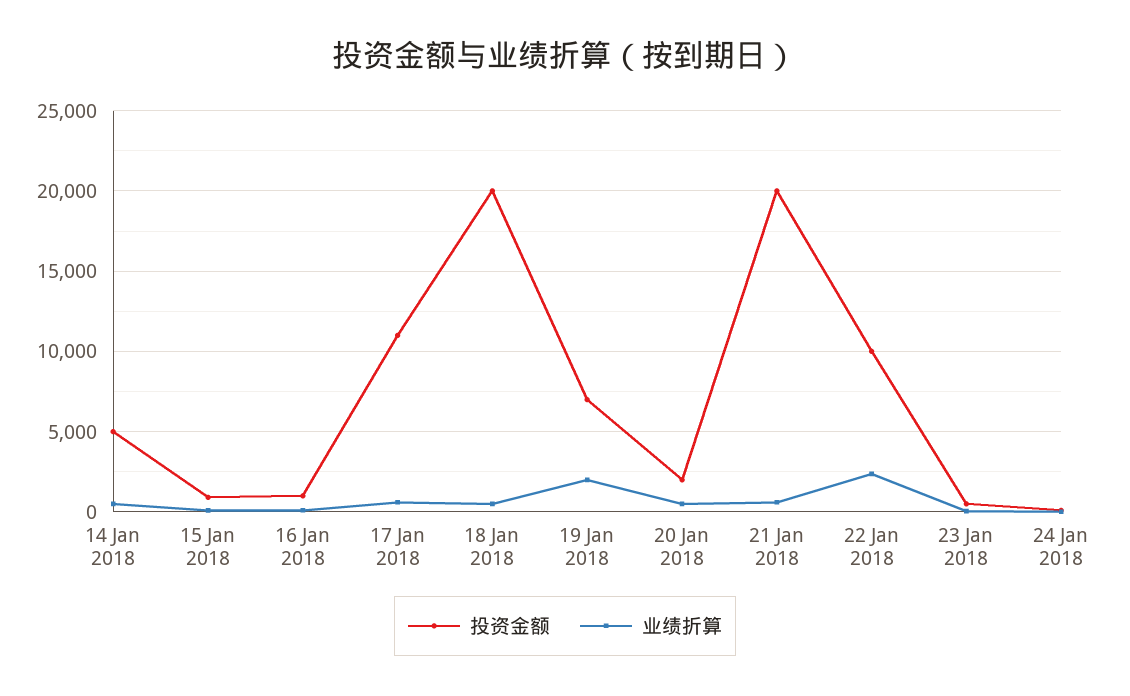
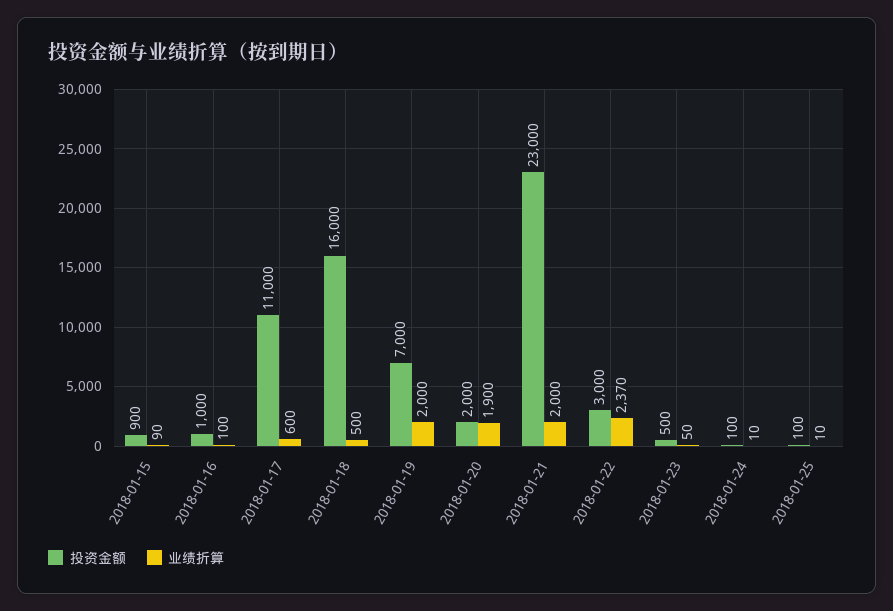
投资金额, 14 Jan 2018: 5000 -> none
业绩折算, 14 Jan 2018: 500 -> none
投资金额, 18 Jan 2018: 20000 -> 16000
业绩折算, 20 Jan 2018: 500 -> 1900
投资金额, 21 Jan 2018: 20000 -> 23000
业绩折算, 21 Jan 2018: 500 -> 2000
投资金额, 22 Jan 2018: 10000 -> 3000
投资金额, 2018-01-25: none -> 100
业绩折算, 2018-01-25: none -> 10

